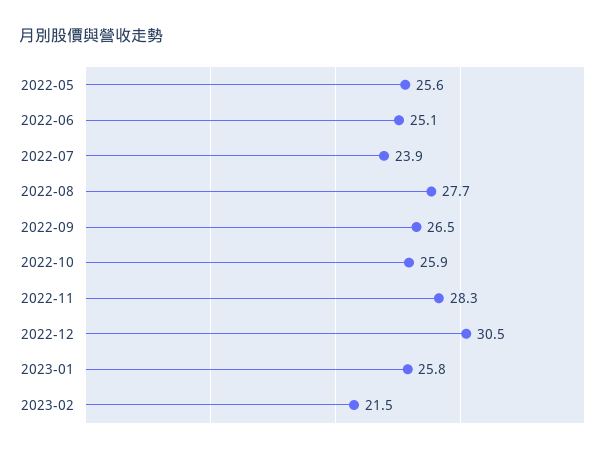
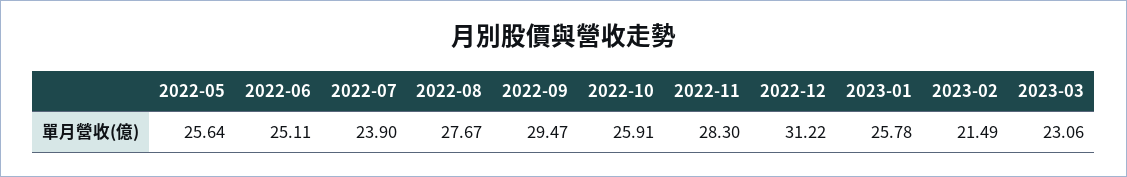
2022-09: 26.5 -> 29.47
2022-12: 30.5 -> 31.22
2023-03: none -> 23.06

